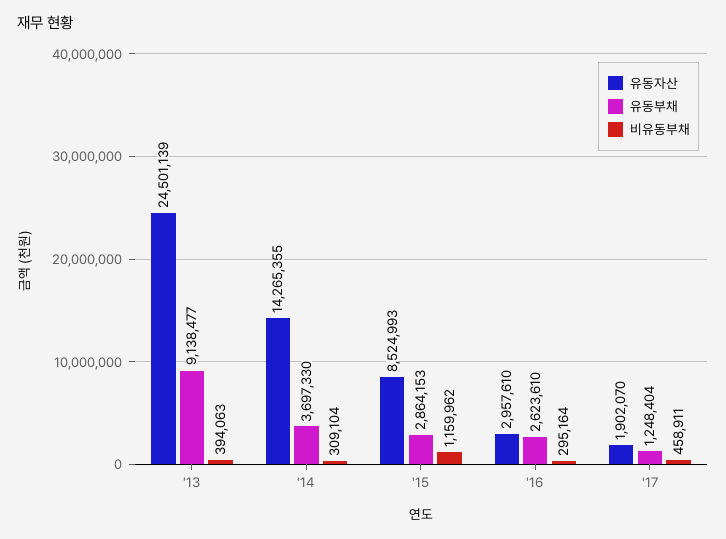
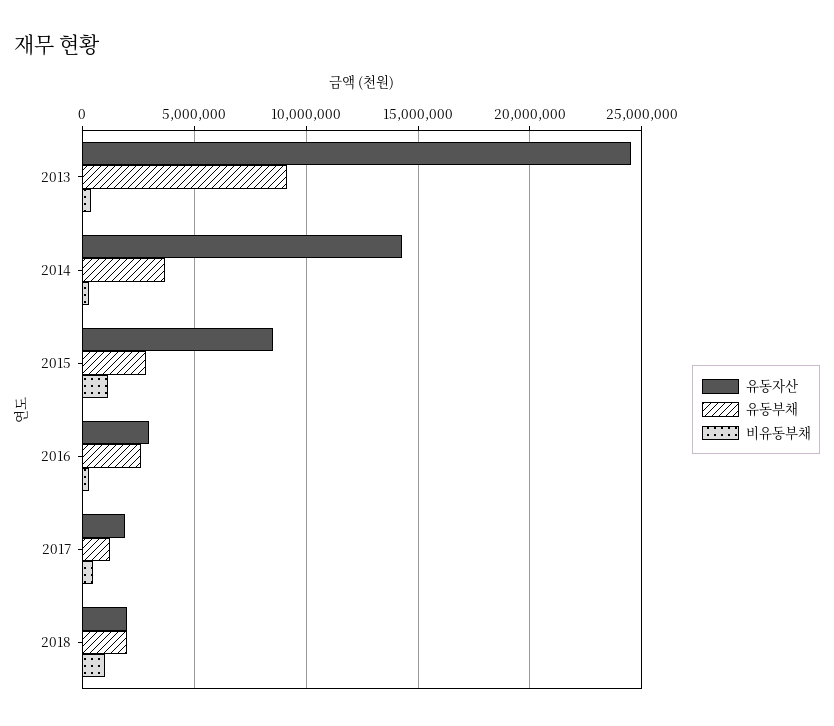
유동자산, 2018: none -> 2000000
유동부채, 2018: none -> 2000000
비유동부채, 2018: none -> 1000000

